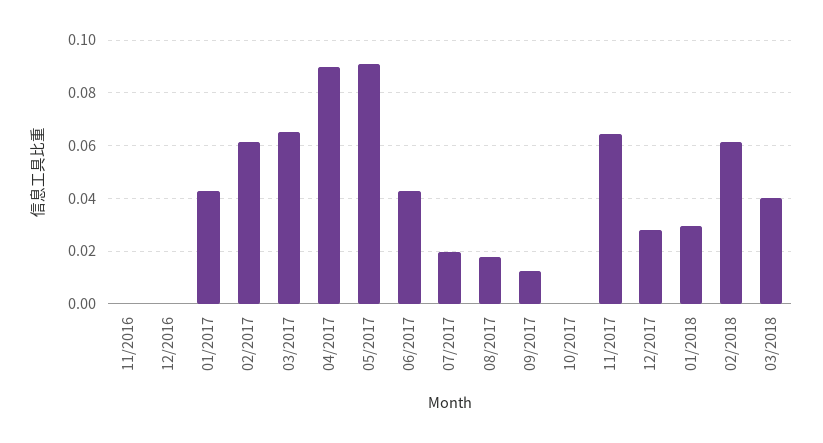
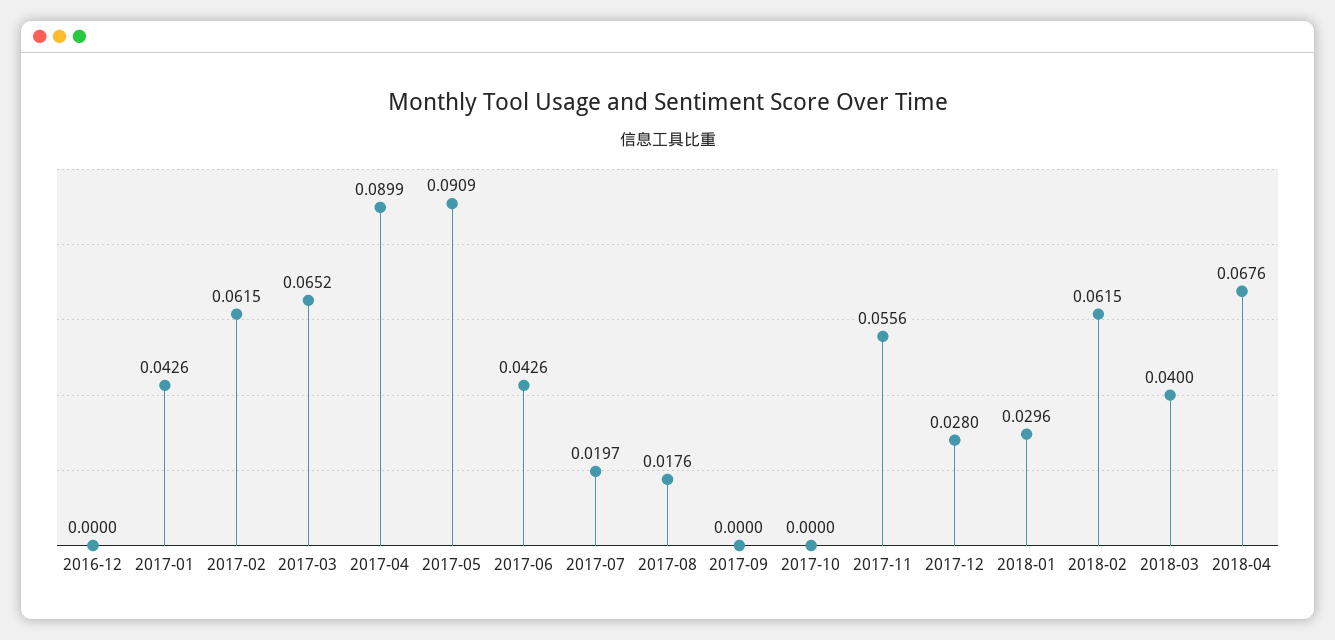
11/2016: 0 -> none
09/2017: 0.0125 -> 0
11/2017: 0.065 -> 0.0556
2018-04: none -> 0.0676

